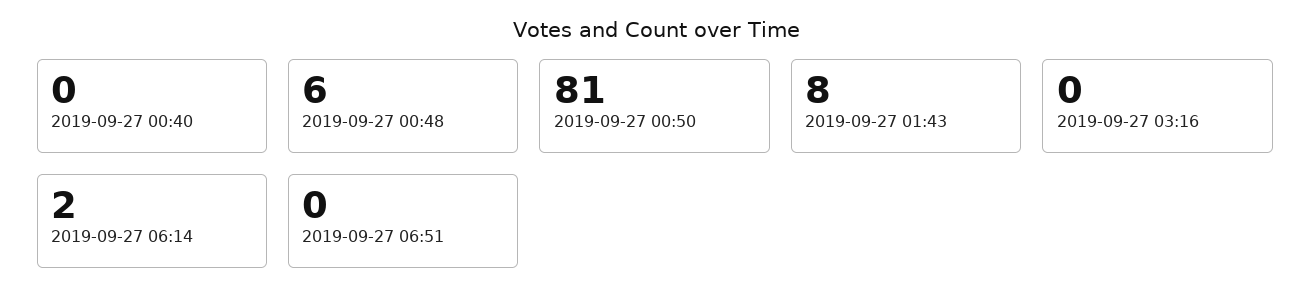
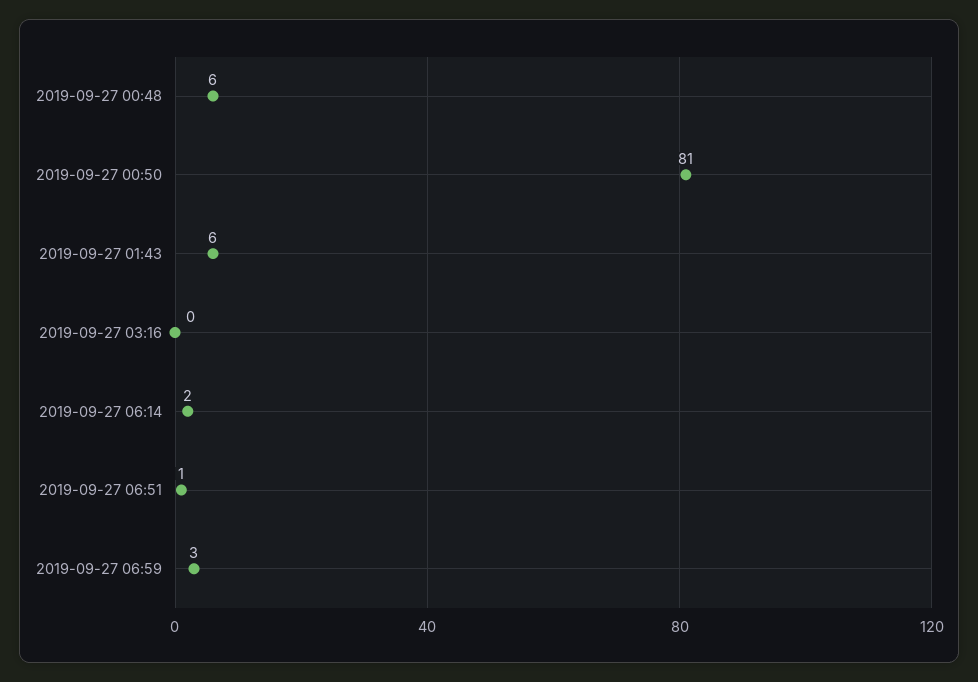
2019-09-27 00:40: 0 -> none
2019-09-27 01:43: 8 -> 6
2019-09-27 06:51: 0 -> 1
2019-09-27 06:59: none -> 3

